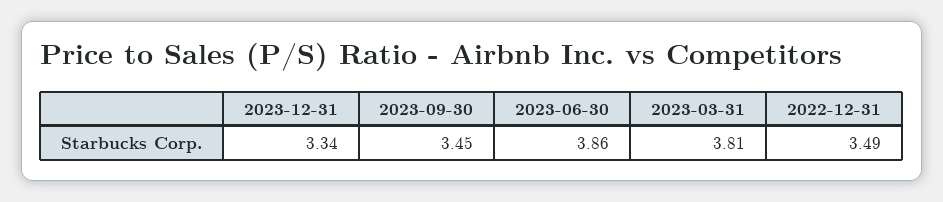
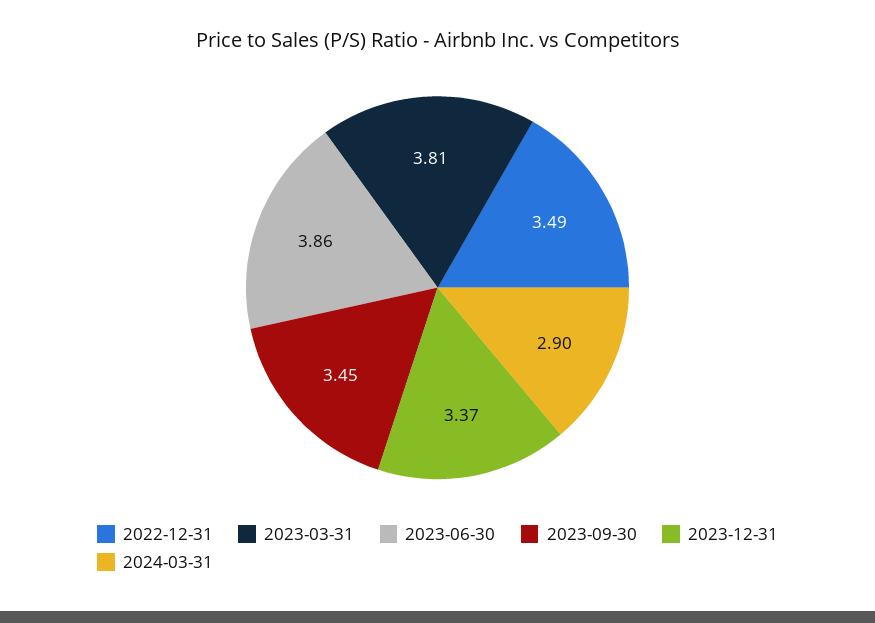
2023-12-31: 3.34 -> 3.37
2024-03-31: none -> 2.9

